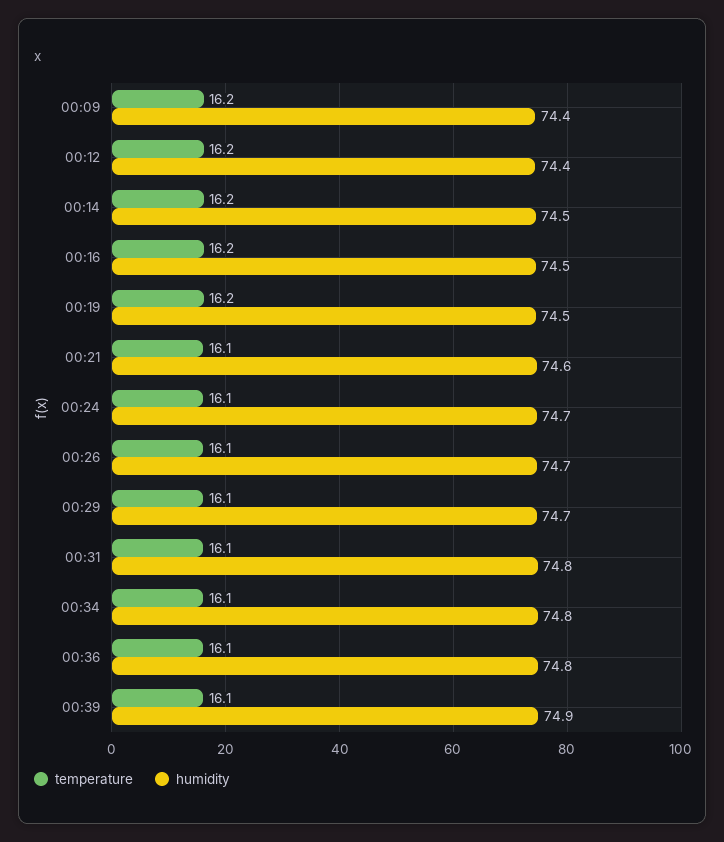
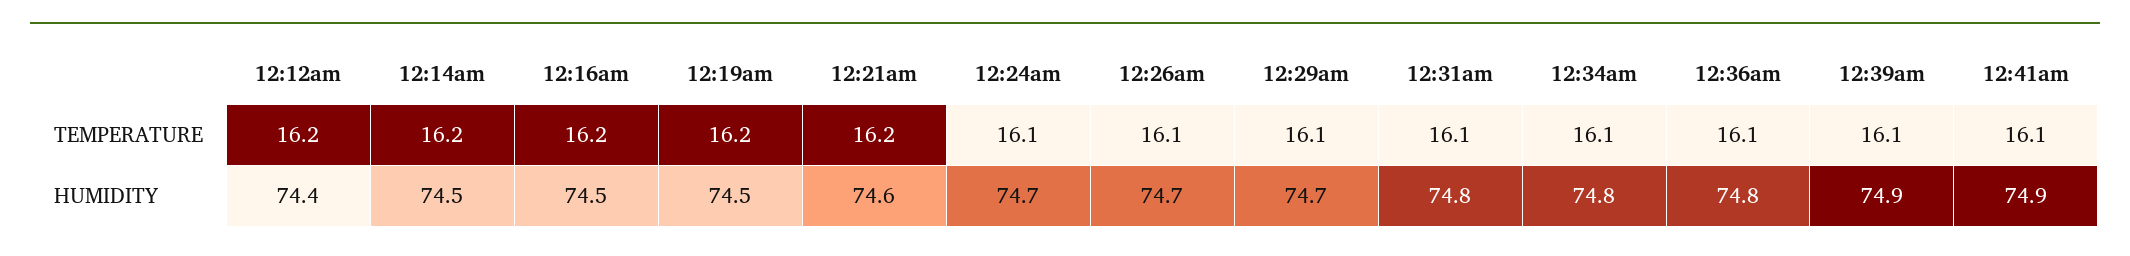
temperature, 00:09: 16.2 -> none
humidity, 00:09: 74.4 -> none
temperature, 00:21: 16.1 -> 16.2
temperature, 12:41am: none -> 16.1
humidity, 12:41am: none -> 74.9

